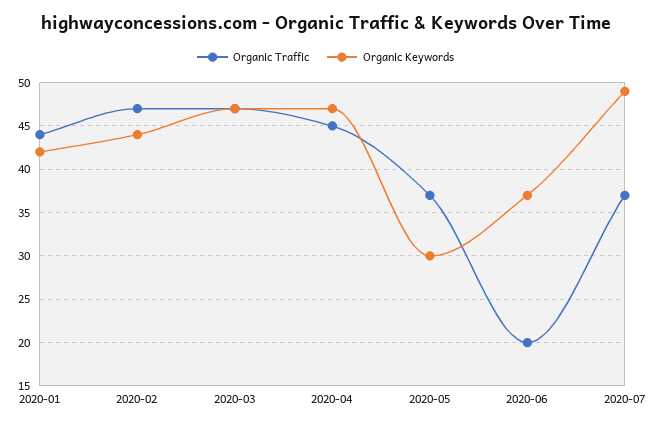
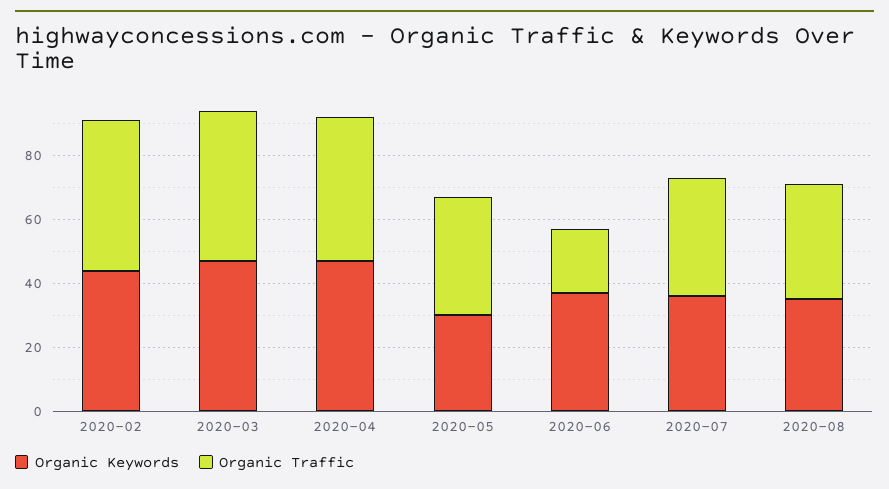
Organic Traffic, 2020-01: 44 -> none
Organic Keywords, 2020-01: 42 -> none
Organic Keywords, 2020-07: 49 -> 35
Organic Keywords, 2020-08: none -> 35
Organic Traffic, 2020-08: none -> 35

